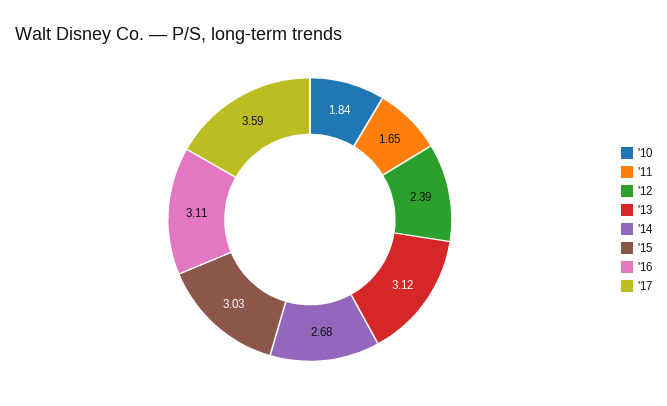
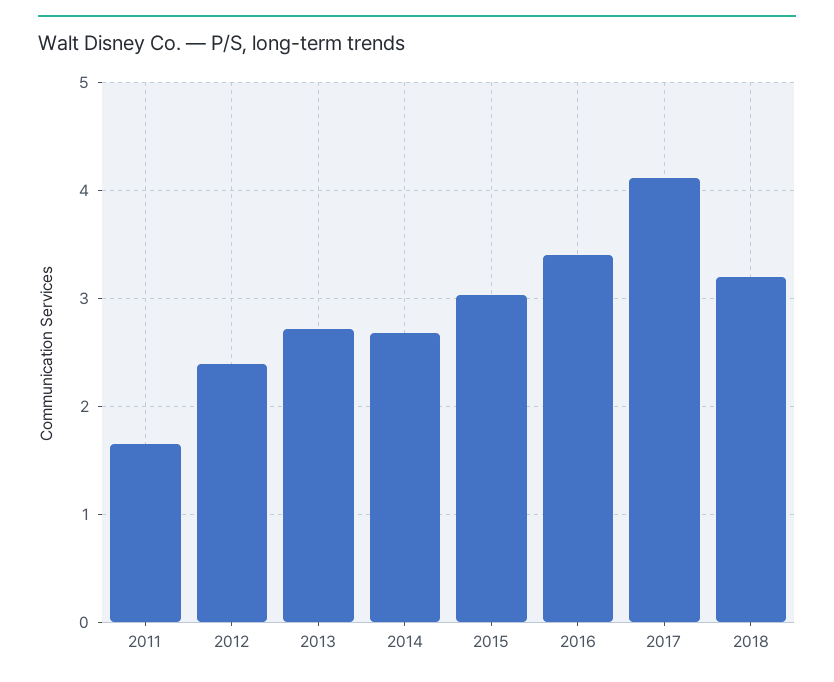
'10: 1.84 -> none
'13: 3.12 -> 2.7
'16: 3.11 -> 3.4
'17: 3.59 -> 4.1
2018: none -> 3.2

